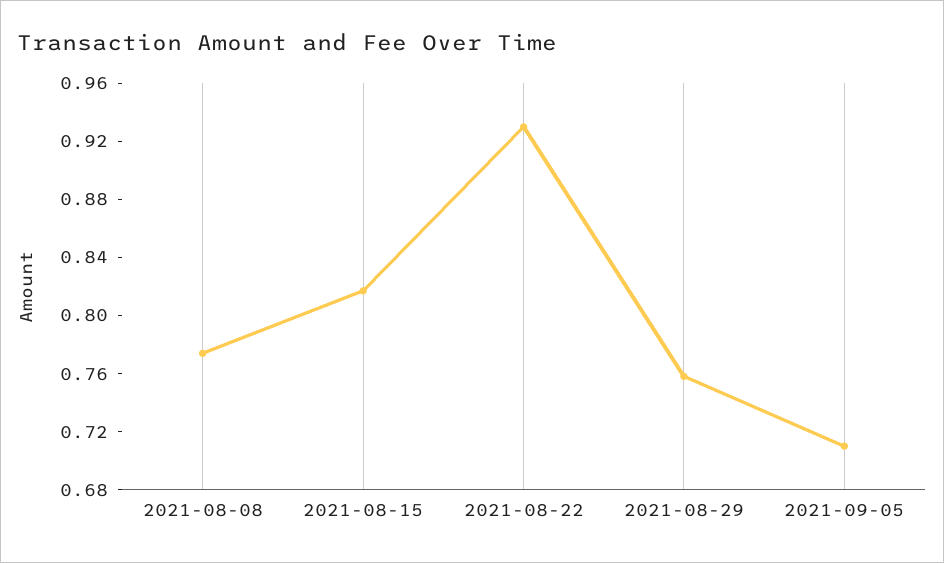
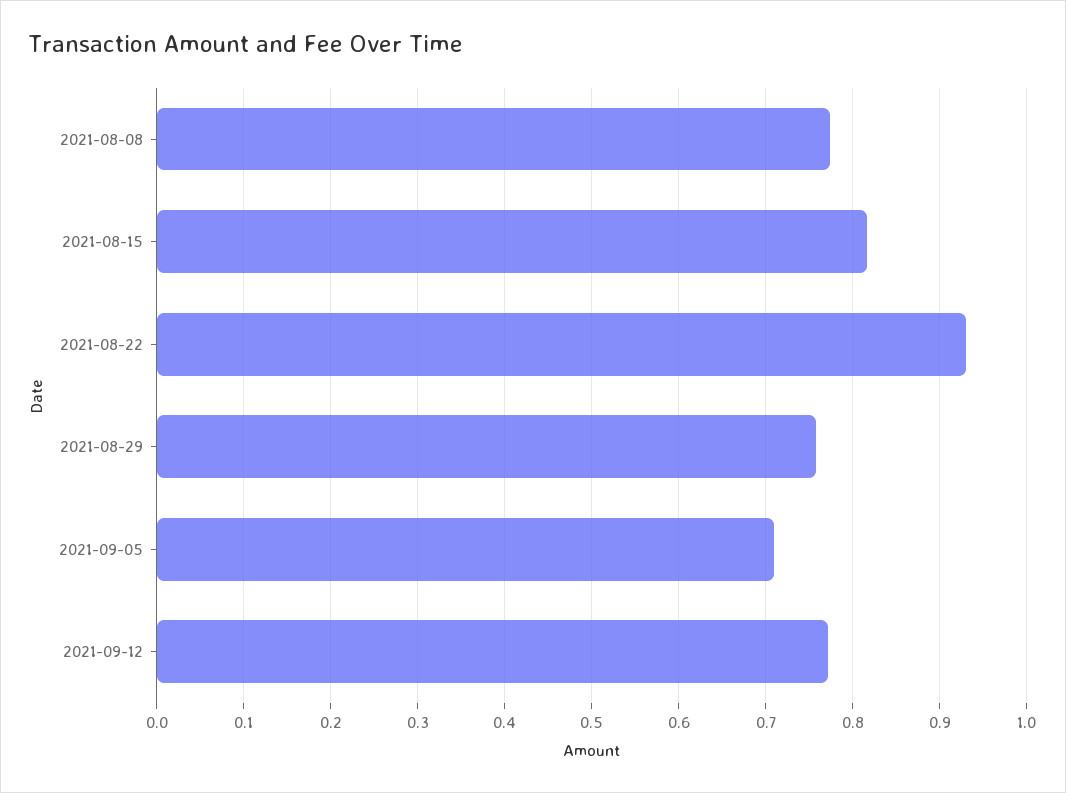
2021-09-12: none -> 0.77

